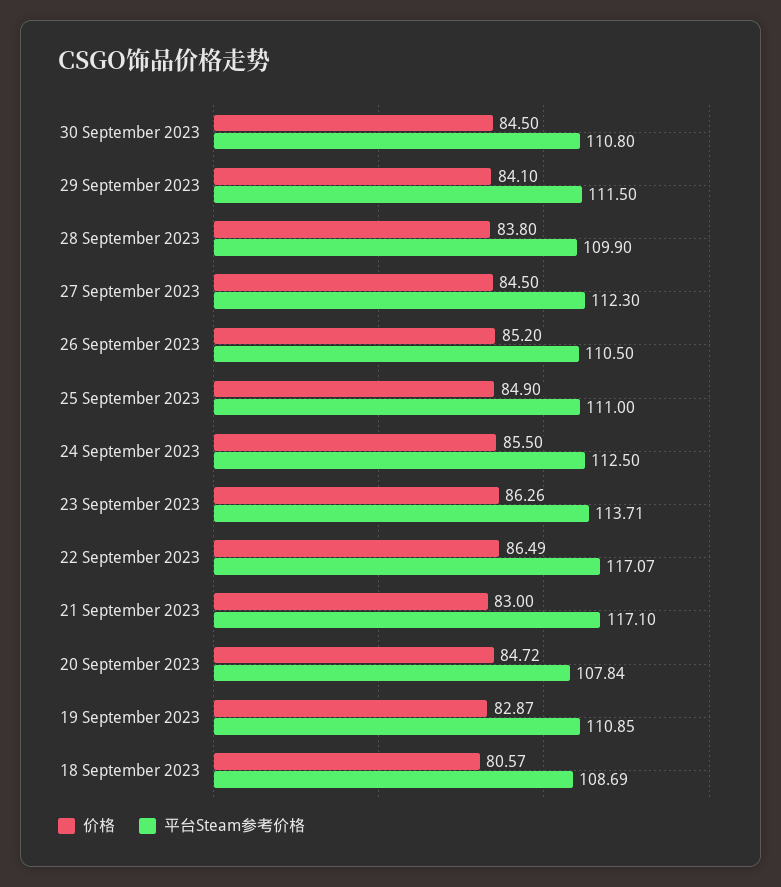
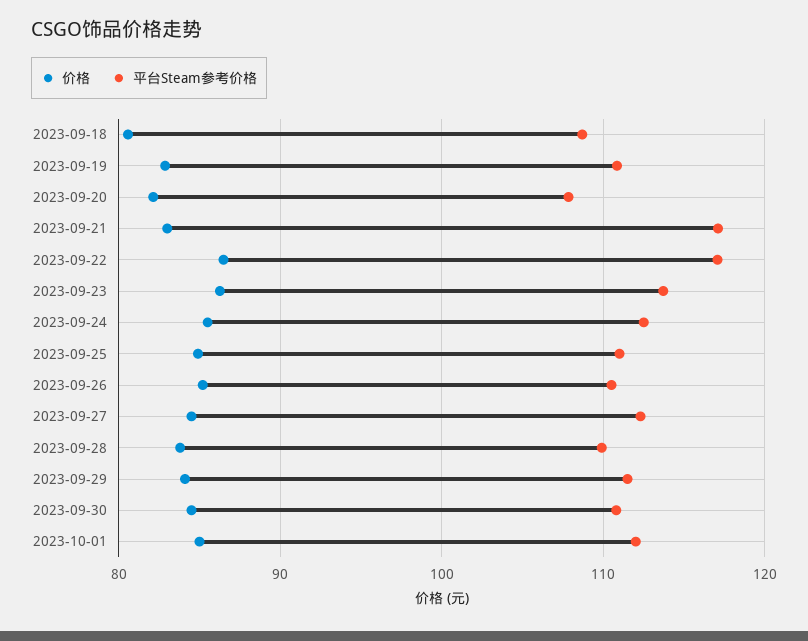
价格, 20 September 2023: 84.72 -> 82
价格, 2023-10-01: none -> 85
平台Steam参考价格, 2023-10-01: none -> 112

